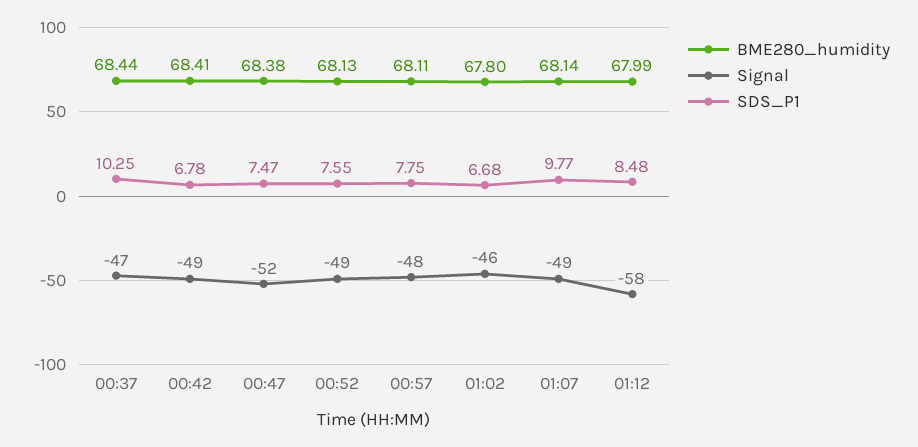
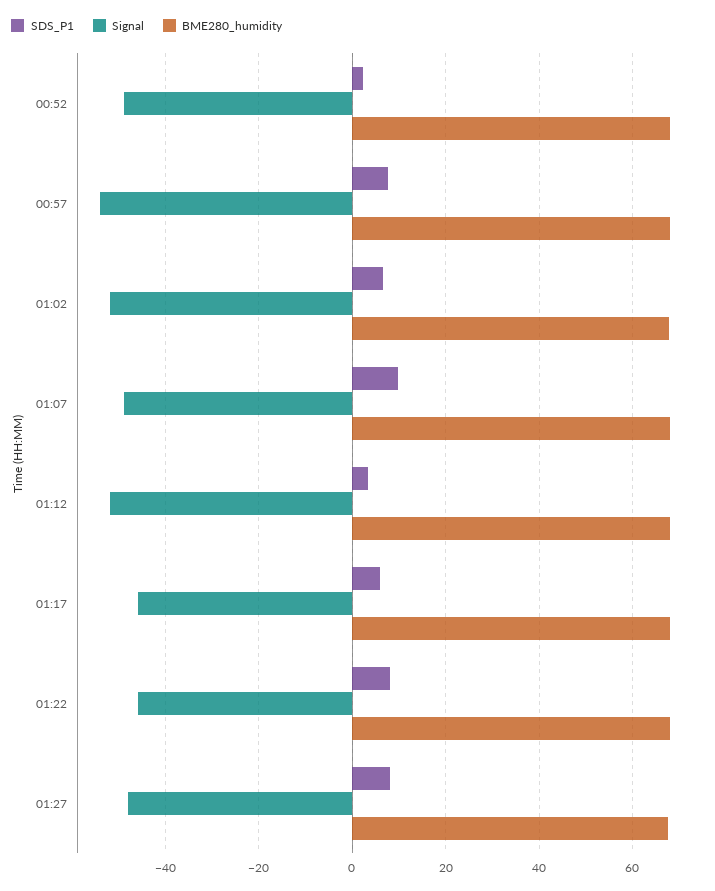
BME280_humidity, 00:37: 68.44 -> none
Signal, 00:37: -47 -> none
SDS_P1, 00:37: 10.25 -> none
BME280_humidity, 00:42: 68.41 -> none
Signal, 00:42: -49 -> none
SDS_P1, 00:42: 6.78 -> none
BME280_humidity, 00:47: 68.38 -> none
Signal, 00:47: -52 -> none
SDS_P1, 00:47: 7.47 -> none
SDS_P1, 00:52: 7.55 -> 2
Signal, 00:57: -48 -> -54
Signal, 01:02: -46 -> -52
Signal, 01:12: -58 -> -52
SDS_P1, 01:12: 8.48 -> 4
SDS_P1, 01:17: none -> 6
Signal, 01:17: none -> -46
BME280_humidity, 01:17: none -> 68
SDS_P1, 01:22: none -> 8
Signal, 01:22: none -> -46
BME280_humidity, 01:22: none -> 68
SDS_P1, 01:27: none -> 8
Signal, 01:27: none -> -48
BME280_humidity, 01:27: none -> 68

